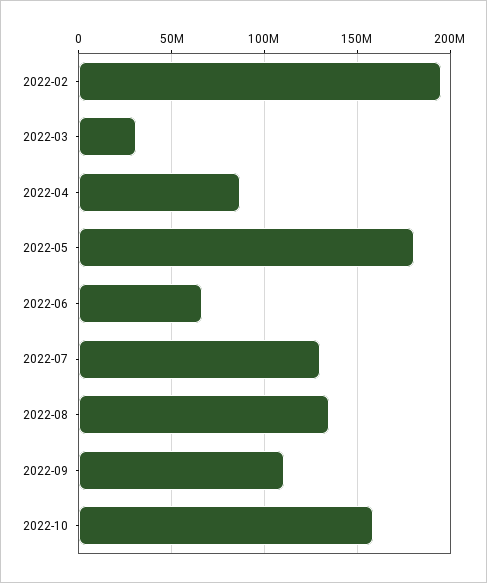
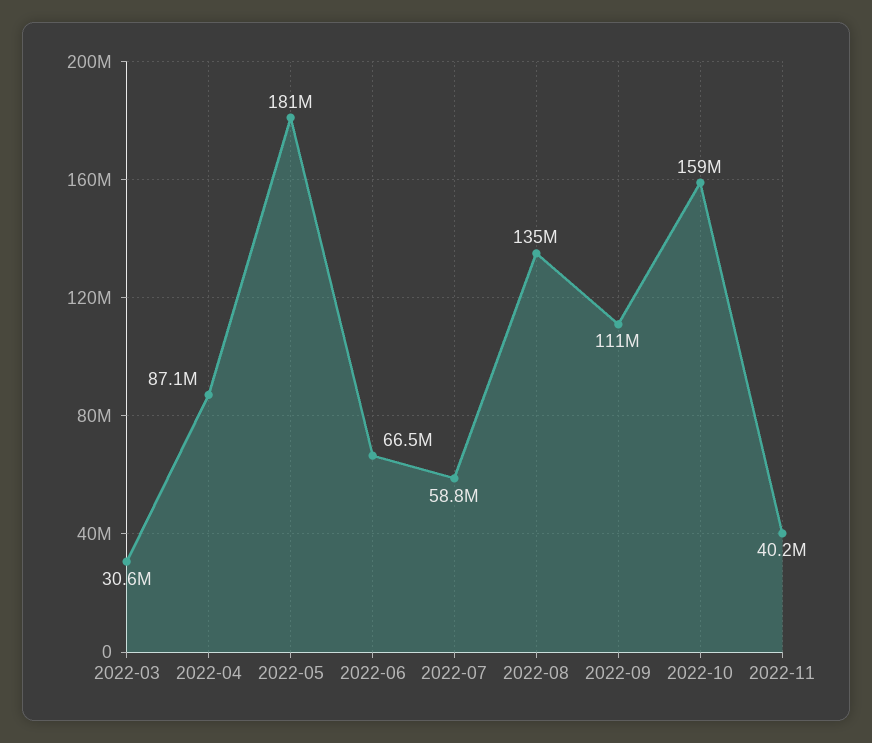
2022-02: 195000000 -> none
2022-07: 130000000 -> 58800000
2022-11: none -> 40200000

